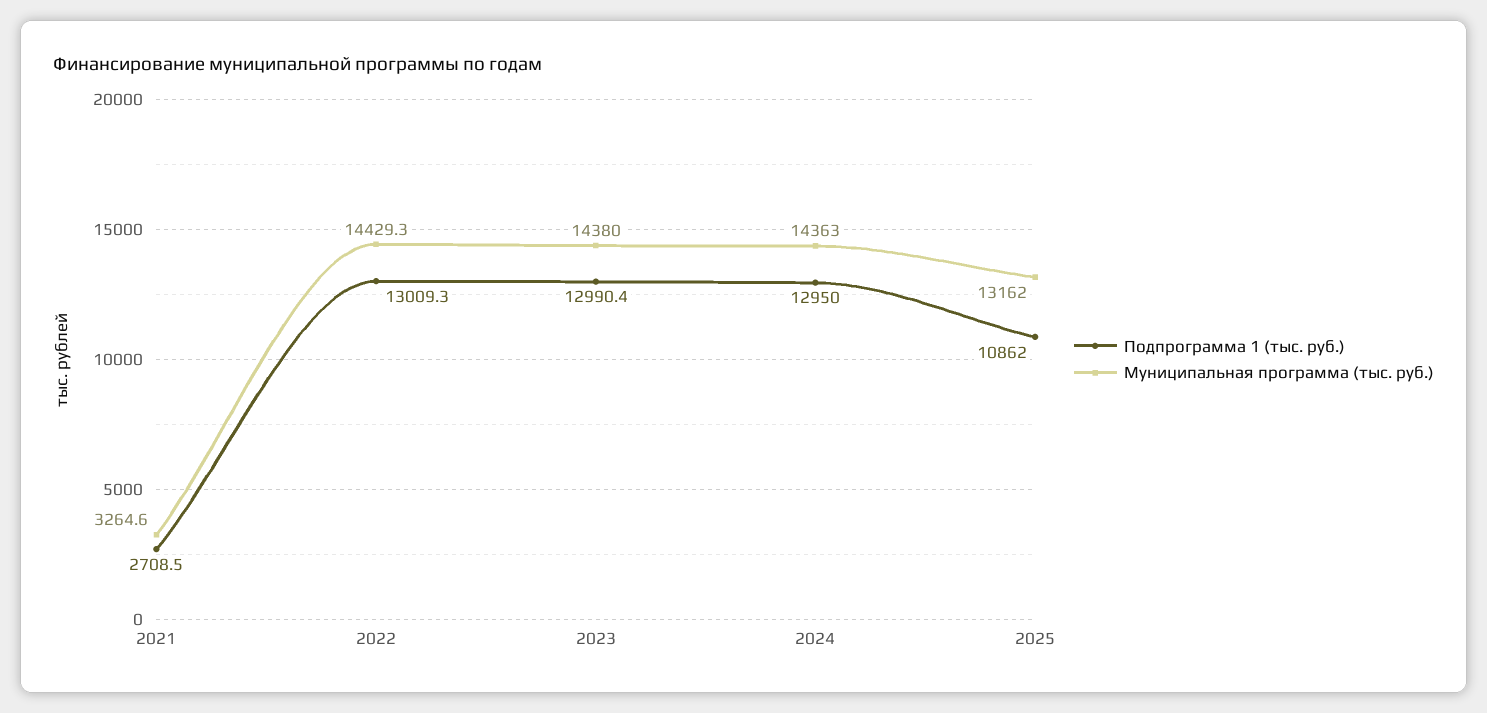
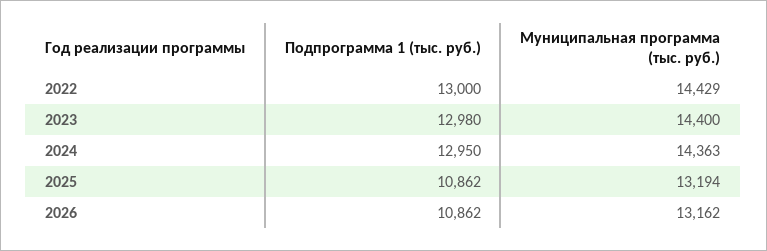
Подпрограмма 1 (тыс. руб.), 2021: 2708.5 -> none
Муниципальная программа (тыс. руб.), 2021: 3264.6 -> none
Подпрограмма 1 (тыс. руб.), 2022: 13009.3 -> 13000
Подпрограмма 1 (тыс. руб.), 2023: 12990.4 -> 12980
Муниципальная программа (тыс. руб.), 2023: 14380 -> 14400
Муниципальная программа (тыс. руб.), 2025: 13162 -> 13194
Подпрограмма 1 (тыс. руб.), 2026: none -> 10862
Муниципальная программа (тыс. руб.), 2026: none -> 13162

